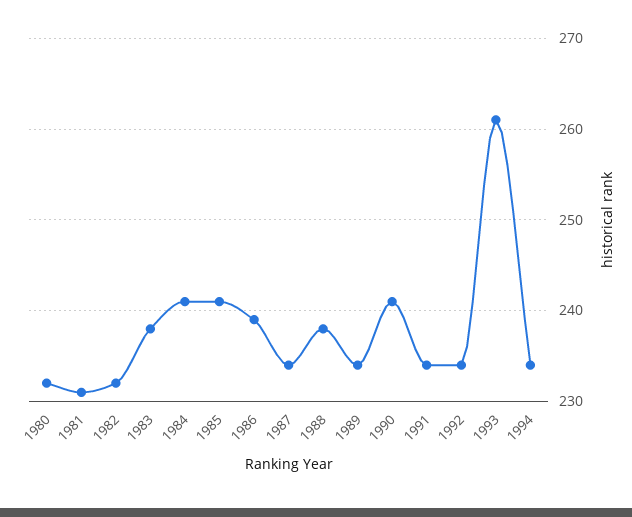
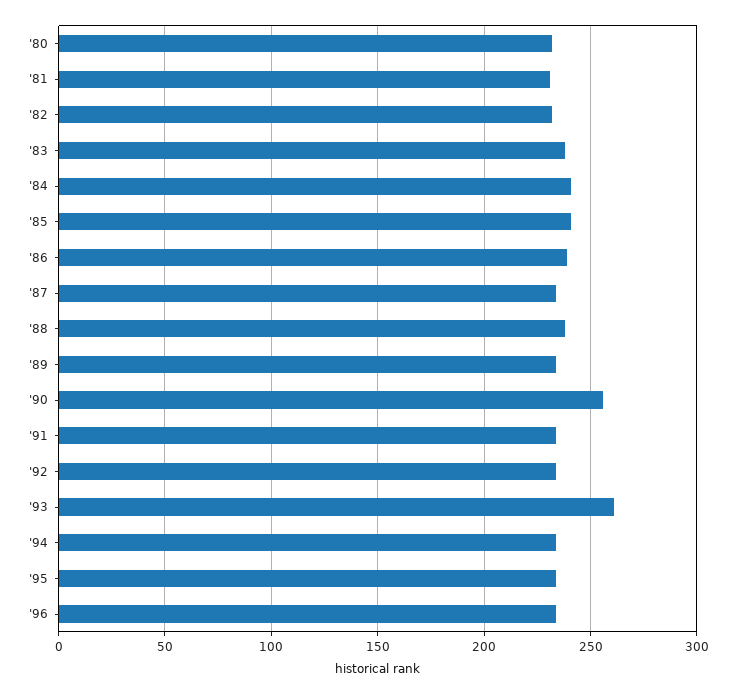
1990: 241 -> 255
'95: none -> 235
'96: none -> 235

